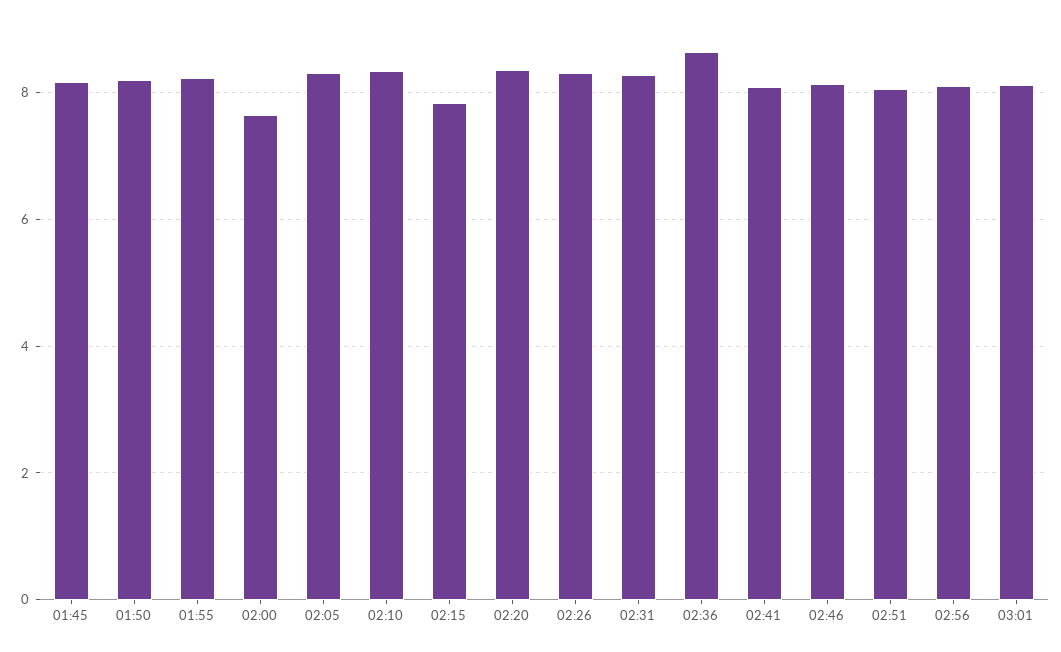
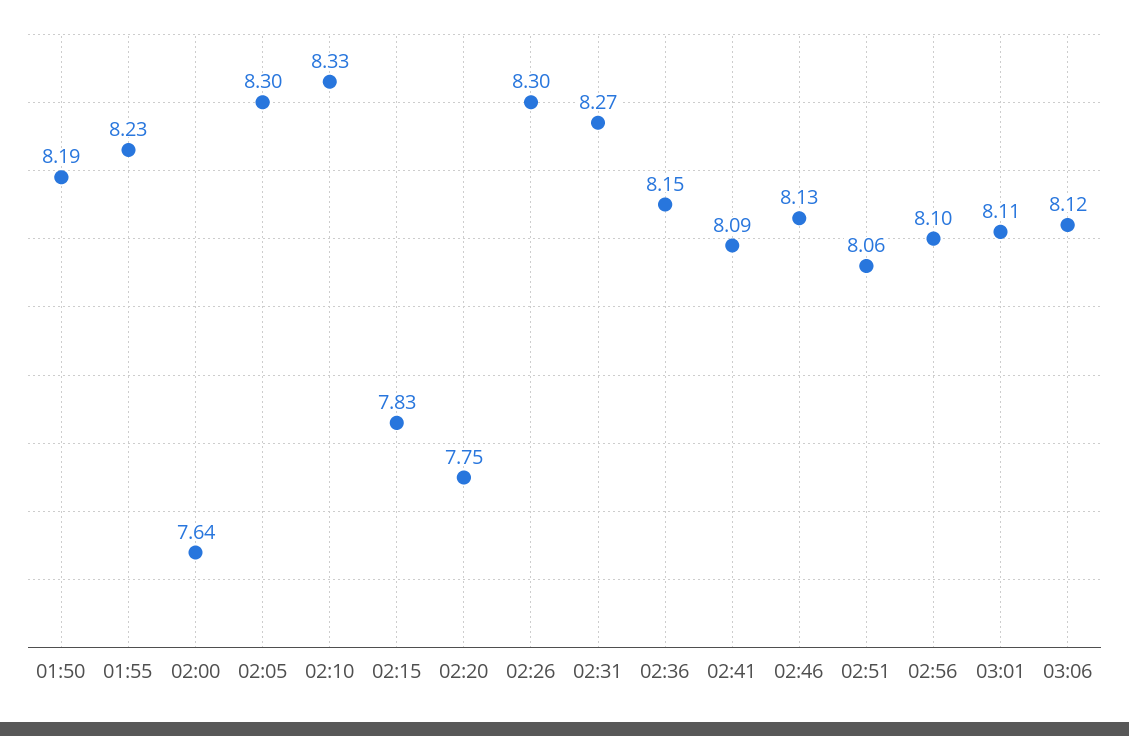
01:45: 8.2 -> none
02:20: 8.4 -> 7.75
02:36: 8.6 -> 8.15
03:06: none -> 8.12

